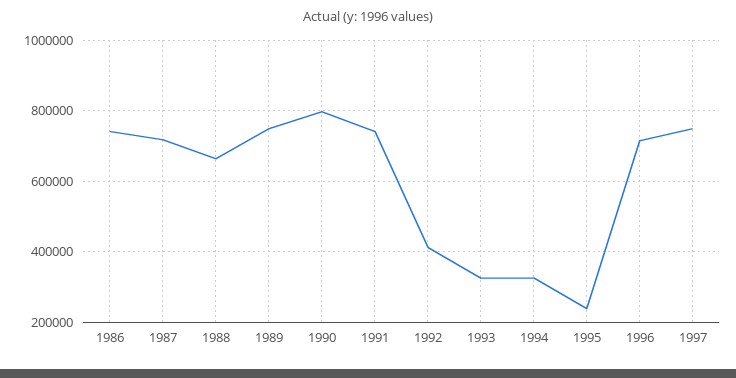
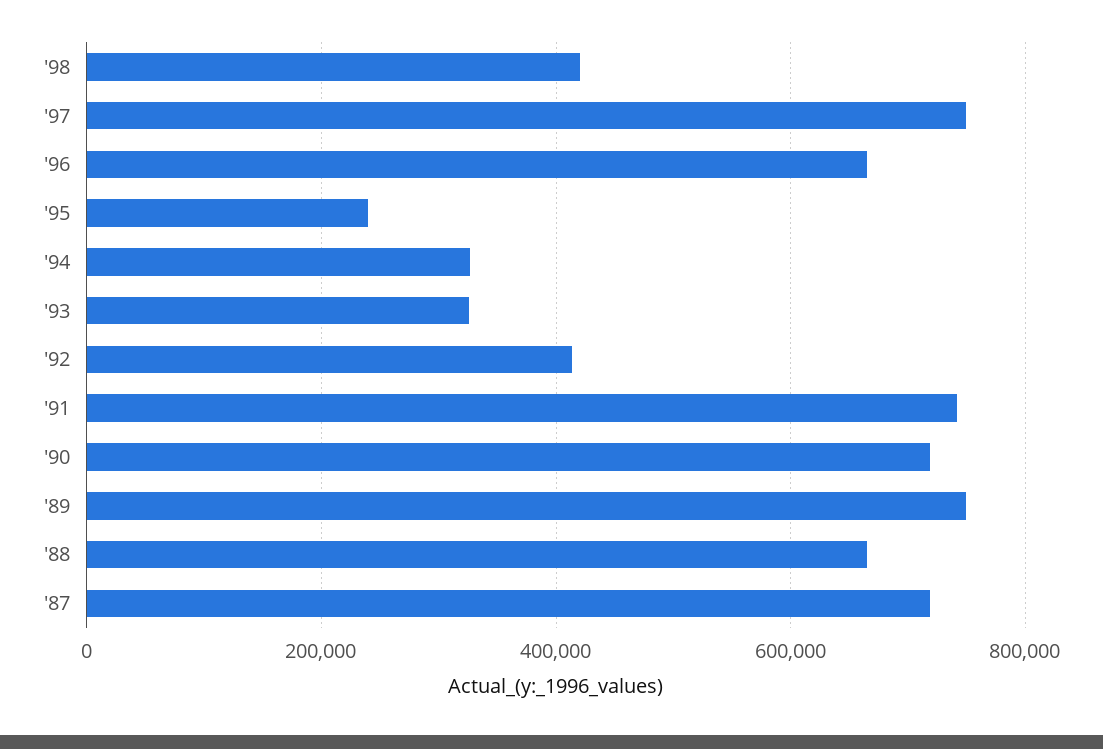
1986: 740000 -> none
1990: 800000 -> 720000
1996: 720000 -> 660000
'98: none -> 420000

